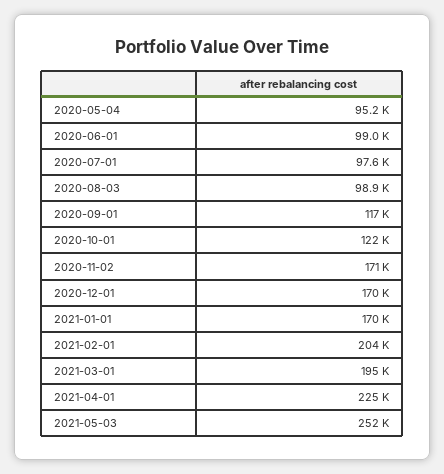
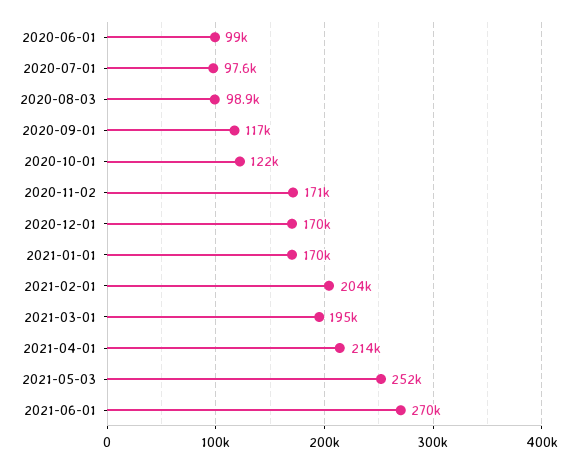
2020-05-04: 95200 -> none
2021-04-01: 225000 -> 214000
2021-06-01: none -> 270000

